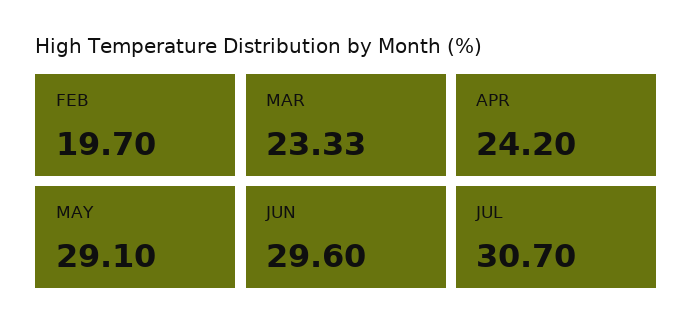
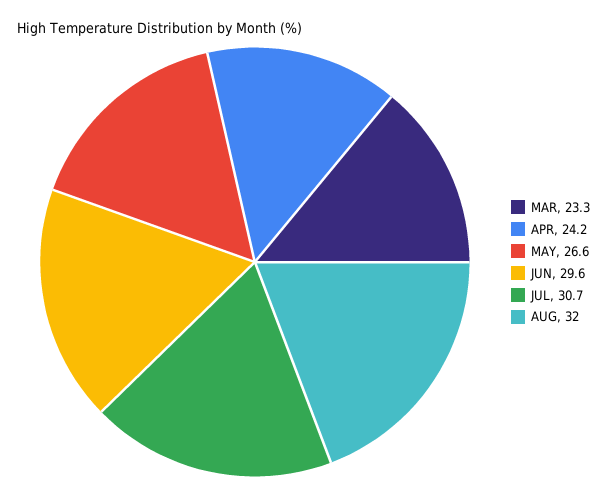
FEB: 19.7 -> none
MAY: 29.1 -> 26.6
AUG: none -> 32

